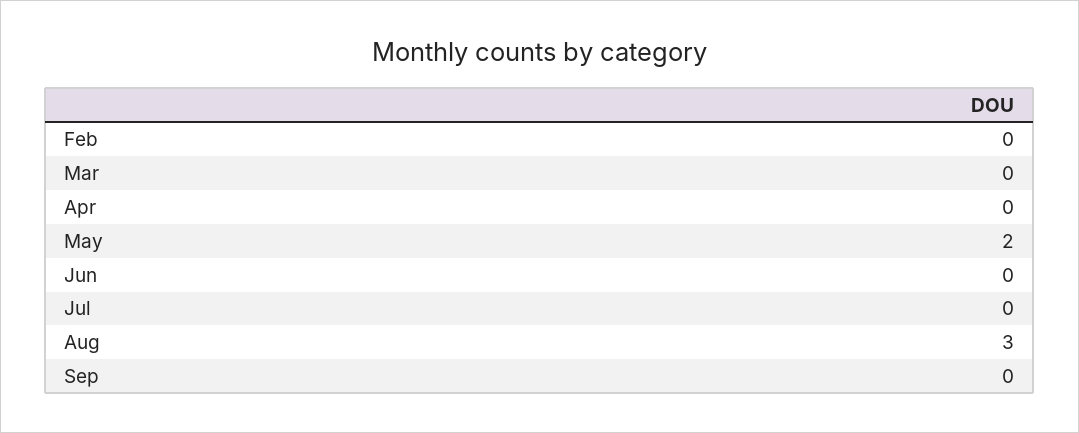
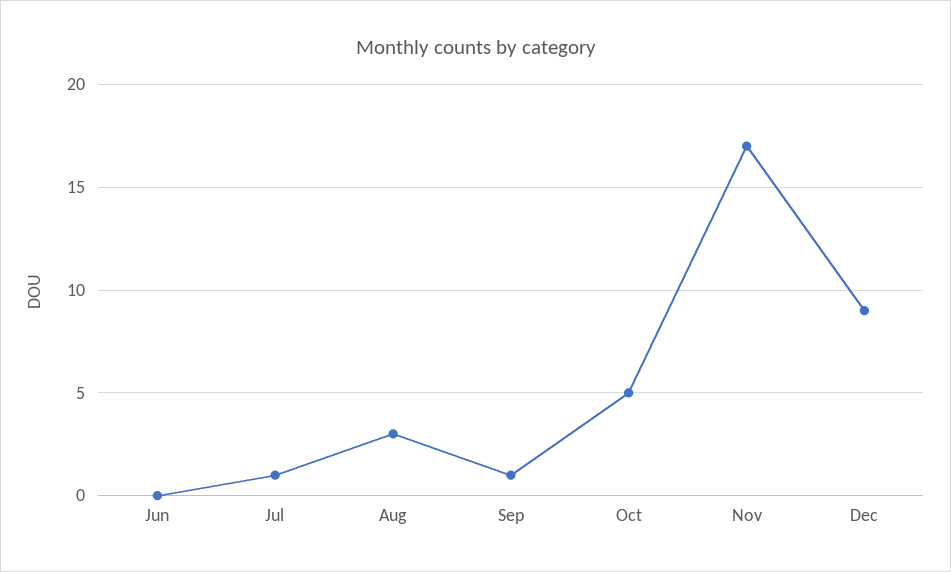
Feb: 0 -> none
Mar: 0 -> none
Apr: 0 -> none
May: 2 -> none
Jul: 0 -> 1
Sep: 0 -> 1
Oct: none -> 5
Nov: none -> 17
Dec: none -> 9

